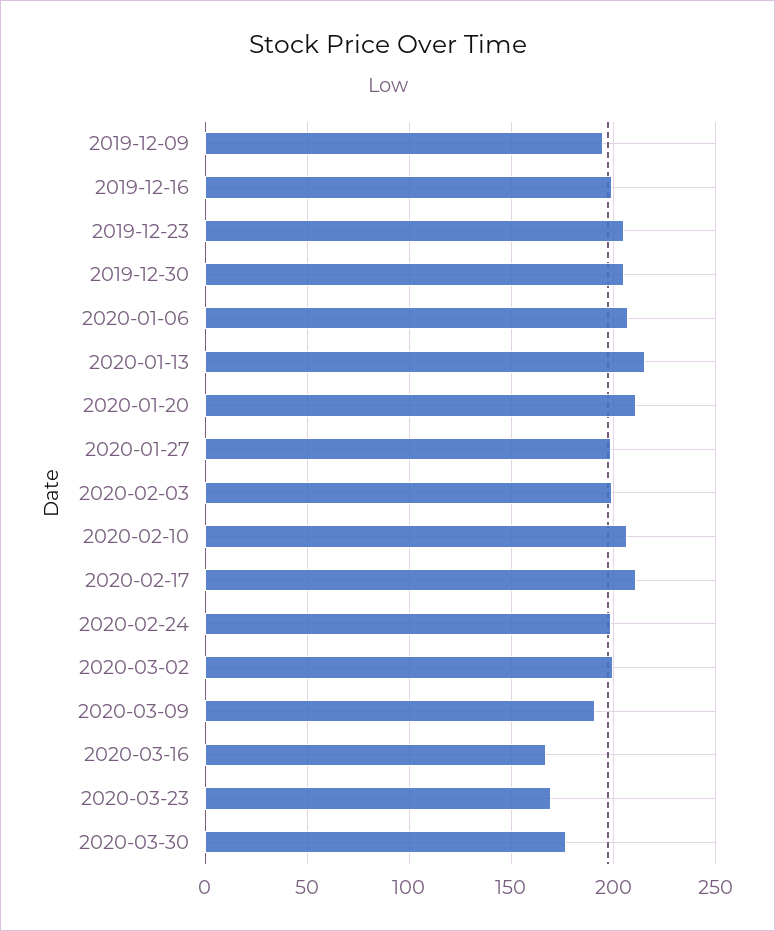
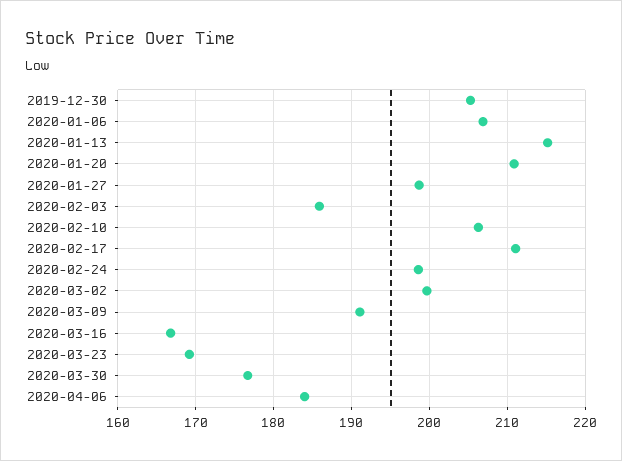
2019-12-09: 195 -> none
2019-12-16: 200 -> none
2019-12-23: 205 -> none
2020-02-03: 200 -> 186
2020-04-06: none -> 184

